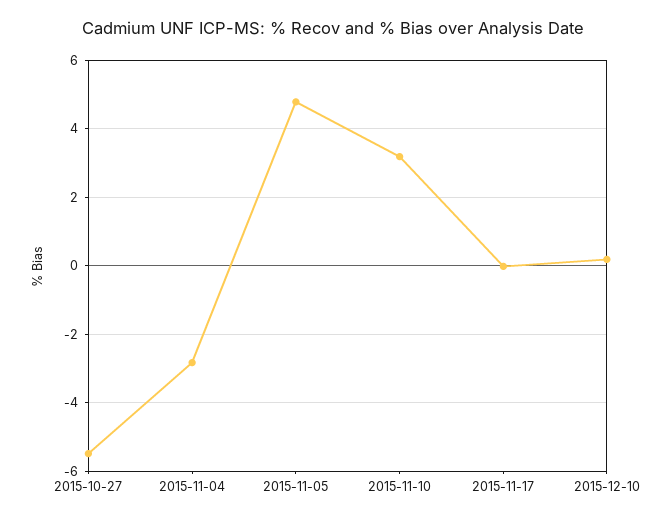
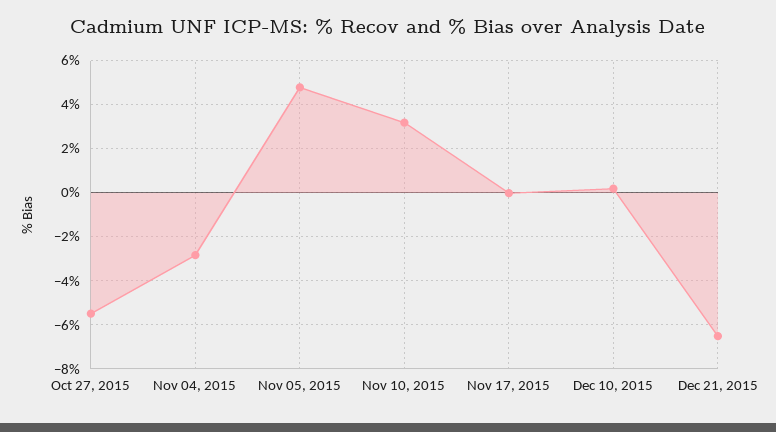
Dec 21, 2015: none -> -6.5

